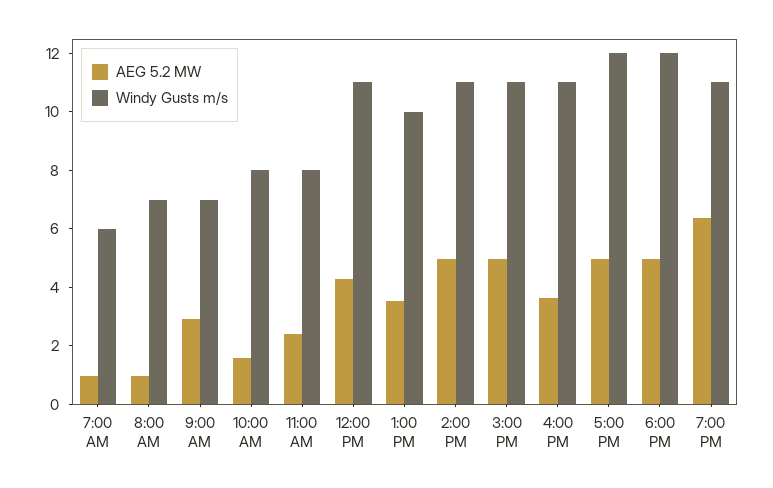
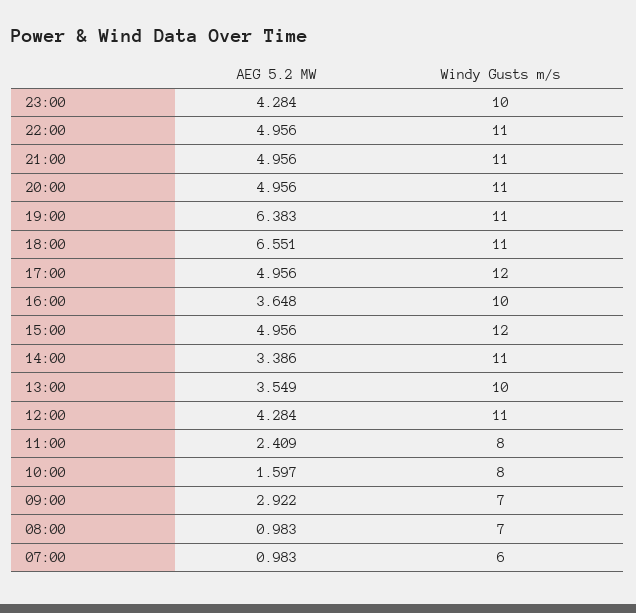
AEG 5.2 MW, 2:00 PM: 5 -> 3.386
Windy Gusts m/s, 3:00 PM: 11 -> 12
Windy Gusts m/s, 4:00 PM: 11 -> 10
AEG 5.2 MW, 6:00 PM: 5 -> 6.551
Windy Gusts m/s, 6:00 PM: 12 -> 11
AEG 5.2 MW, 23:00: none -> 4.284
Windy Gusts m/s, 23:00: none -> 10
AEG 5.2 MW, 22:00: none -> 4.956
Windy Gusts m/s, 22:00: none -> 11
AEG 5.2 MW, 21:00: none -> 4.956
Windy Gusts m/s, 21:00: none -> 11
AEG 5.2 MW, 20:00: none -> 4.956
Windy Gusts m/s, 20:00: none -> 11

